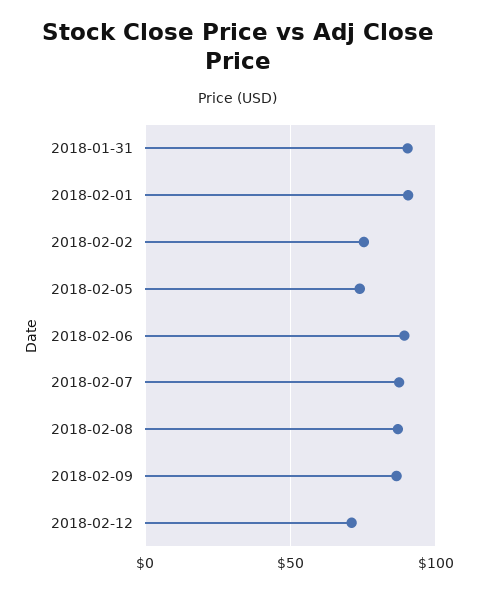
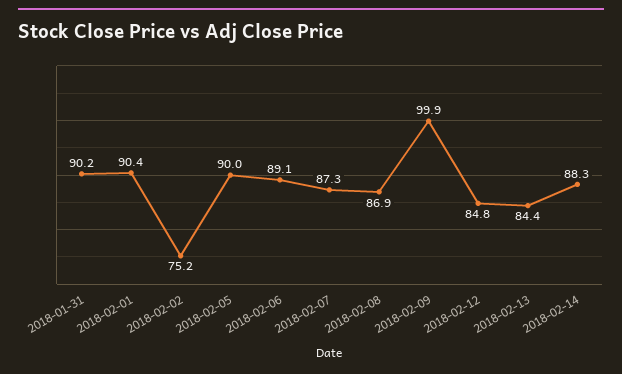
2018-02-05: 75 -> 90
2018-02-09: 85 -> 99.9
2018-02-12: 70 -> 84.8
2018-02-13: none -> 84.4
2018-02-14: none -> 88.3

